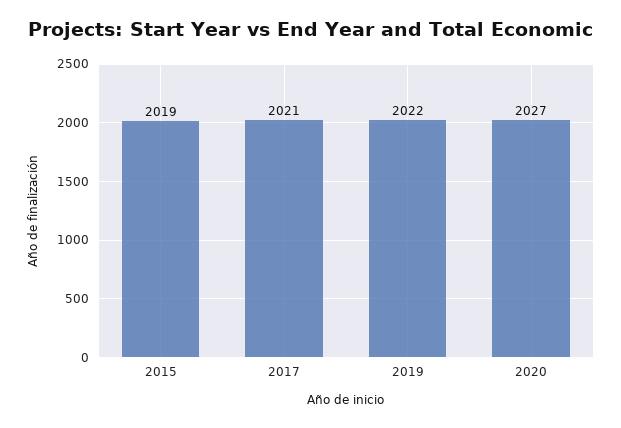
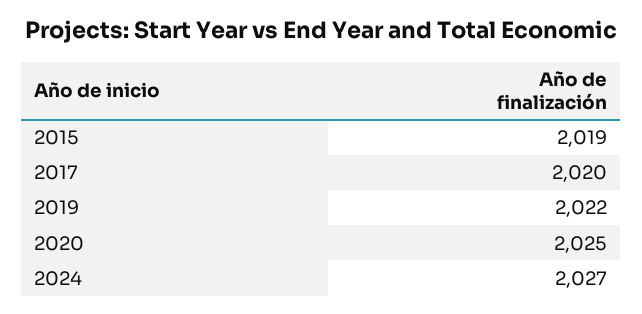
2017: 2021 -> 2020
2020: 2027 -> 2025
2024: none -> 2027

